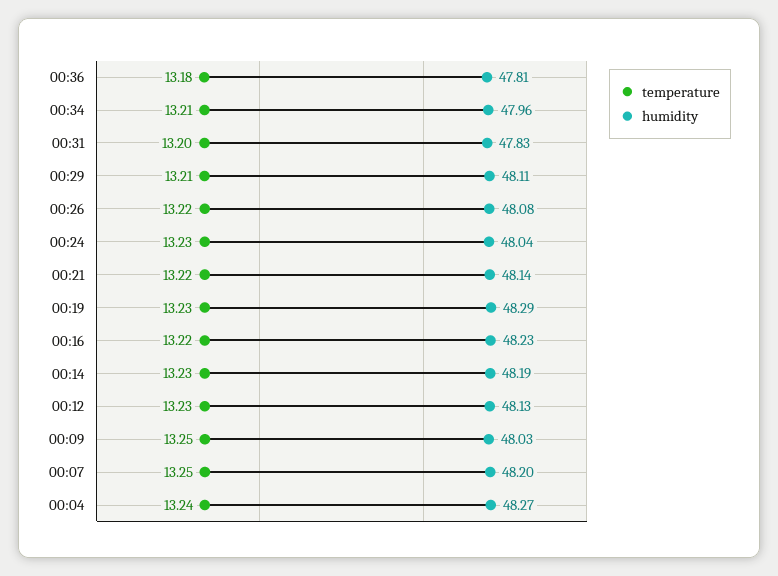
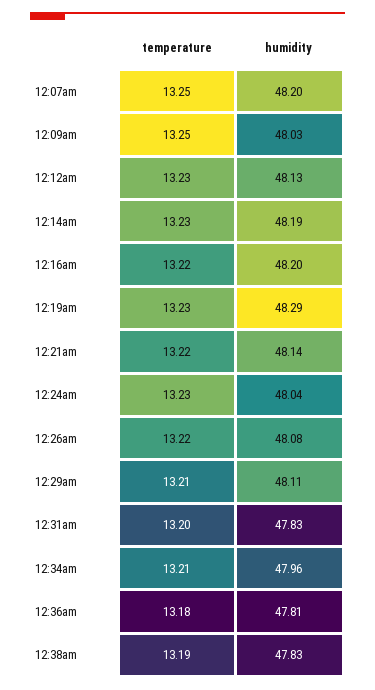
humidity, 00:16: 48.23 -> 48.2
temperature, 00:04: 13.24 -> none
humidity, 00:04: 48.27 -> none
temperature, 12:38am: none -> 13.19
humidity, 12:38am: none -> 47.83

